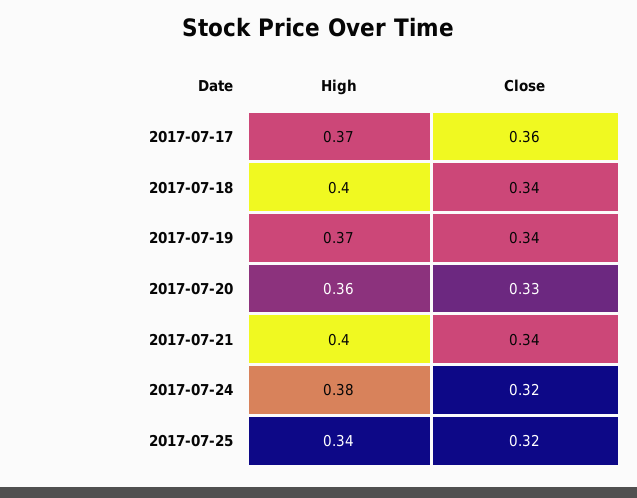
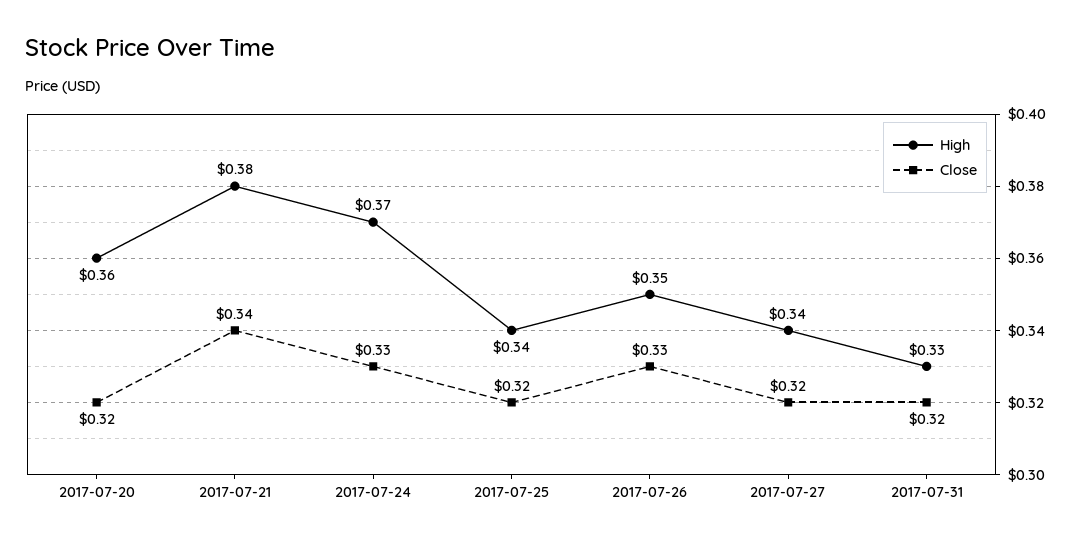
High, 2017-07-17: 0.37 -> none
Close, 2017-07-17: 0.36 -> none
High, 2017-07-18: 0.4 -> none
Close, 2017-07-18: 0.34 -> none
High, 2017-07-19: 0.37 -> none
Close, 2017-07-19: 0.34 -> none
Close, 2017-07-20: 0.33 -> 0.32
High, 2017-07-21: 0.4 -> 0.38
High, 2017-07-24: 0.38 -> 0.37
Close, 2017-07-24: 0.32 -> 0.33
High, 2017-07-26: none -> 0.35
Close, 2017-07-26: none -> 0.33
High, 2017-07-27: none -> 0.34
Close, 2017-07-27: none -> 0.32
High, 2017-07-31: none -> 0.33
Close, 2017-07-31: none -> 0.32

